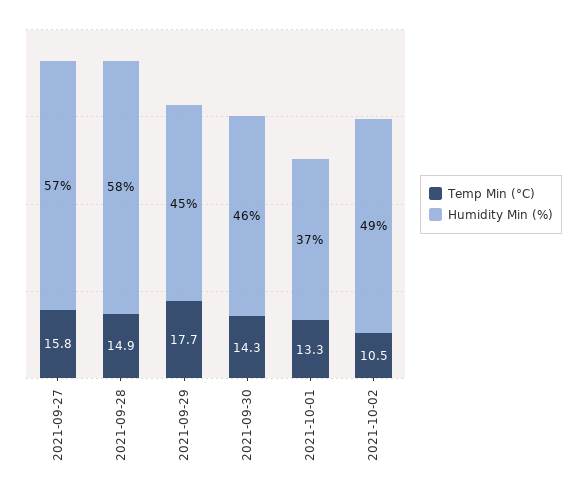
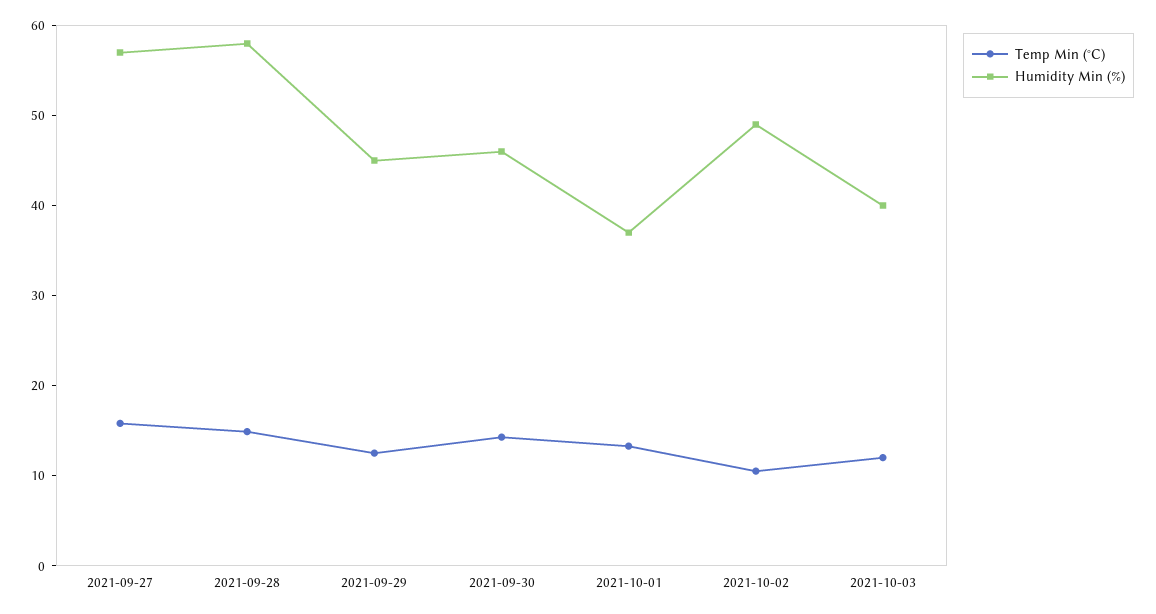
Temp Min (°C), 2021-09-29: 17.7 -> 12
Temp Min (°C), 2021-10-03: none -> 12
Humidity Min (%), 2021-10-03: none -> 40

